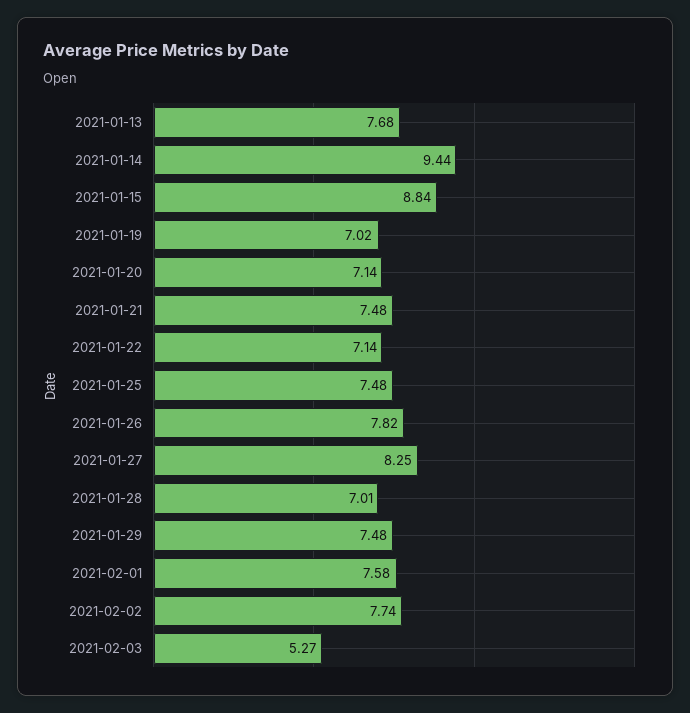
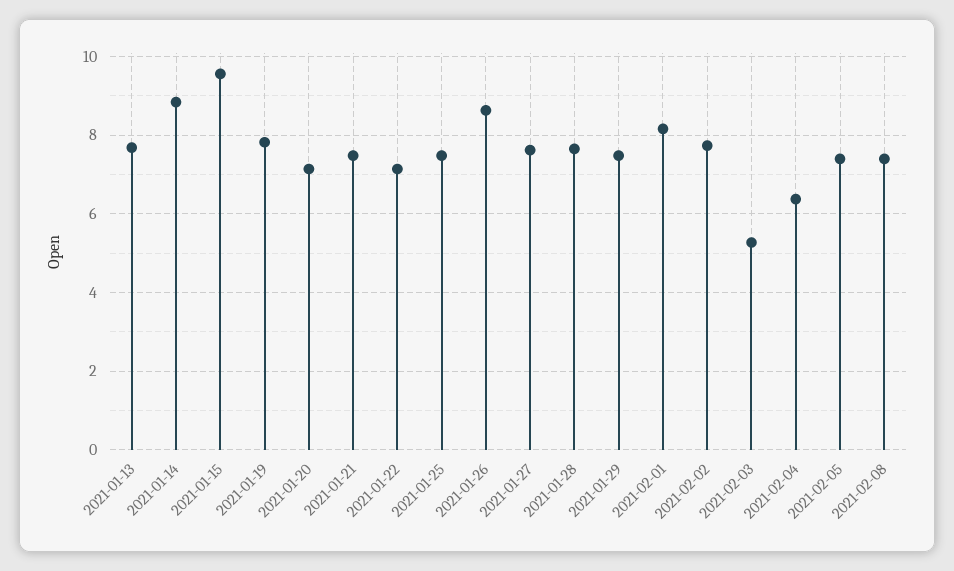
2021-01-14: 9.44 -> 8.8
2021-01-15: 8.84 -> 9.6
2021-01-19: 7.02 -> 7.8
2021-01-26: 7.82 -> 8.6
2021-01-27: 8.25 -> 7.6
2021-01-28: 7.01 -> 7.6
2021-02-01: 7.58 -> 8.2
2021-02-04: none -> 6.4
2021-02-05: none -> 7.4
2021-02-08: none -> 7.4

